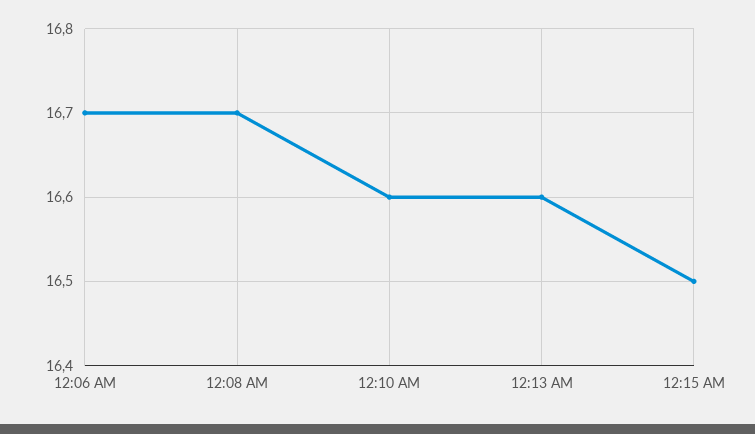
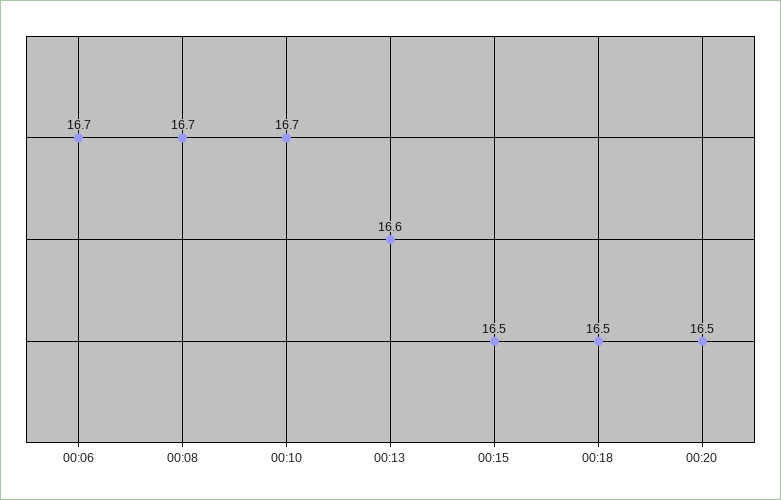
12:10 AM: 16.6 -> 16.7
00:18: none -> 16.5
00:20: none -> 16.5

